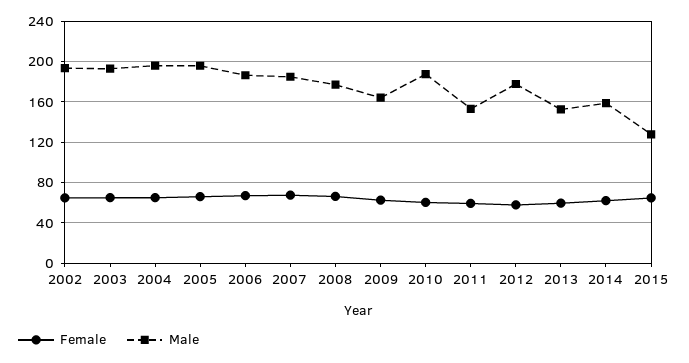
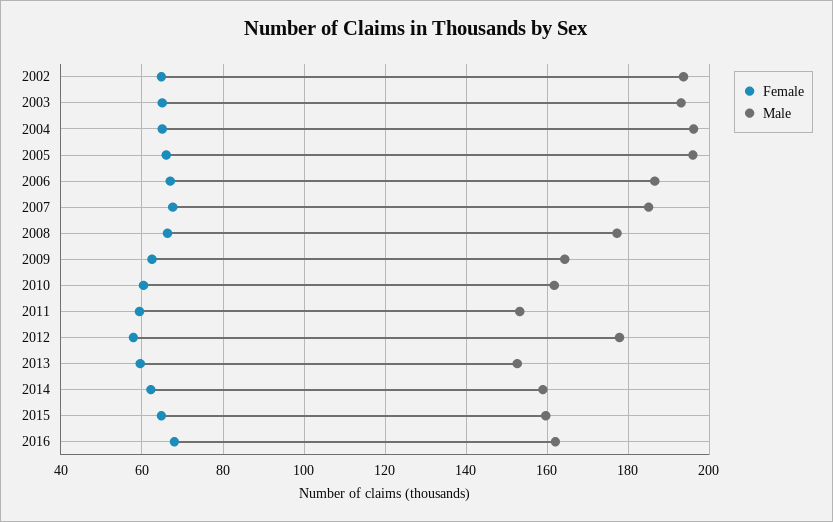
Male, 2010: 190 -> 162
Male, 2015: 130 -> 160
Female, 2016: none -> 68
Male, 2016: none -> 162

